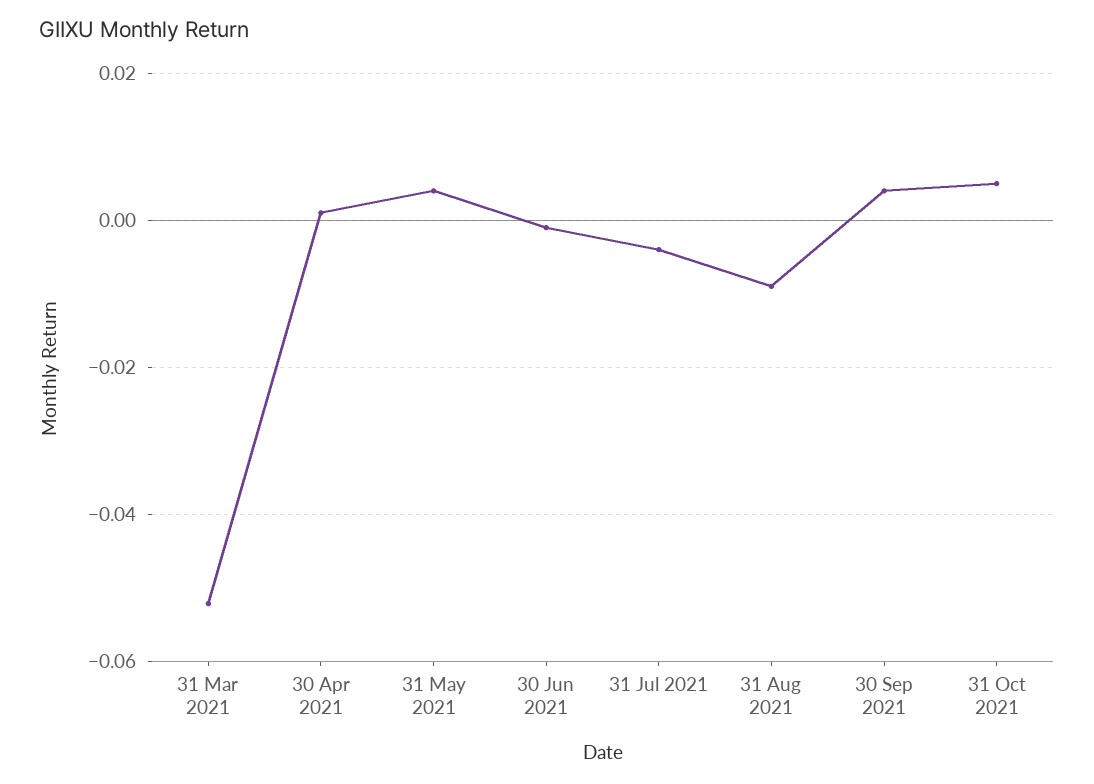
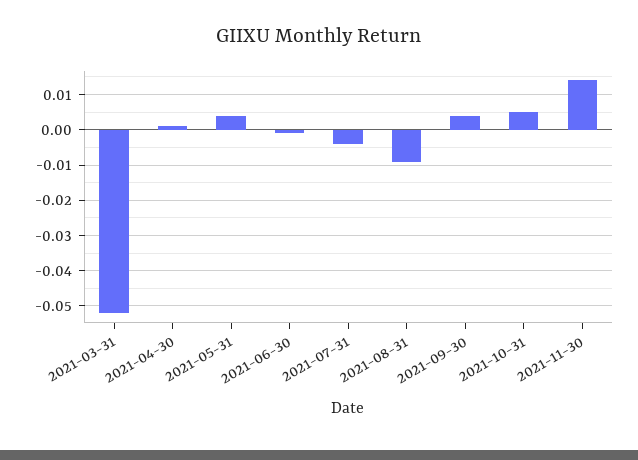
2021-11-30: none -> 0.014

